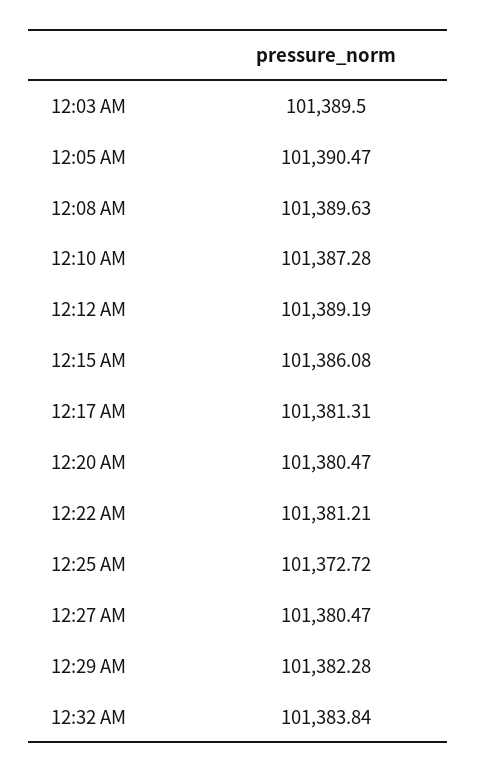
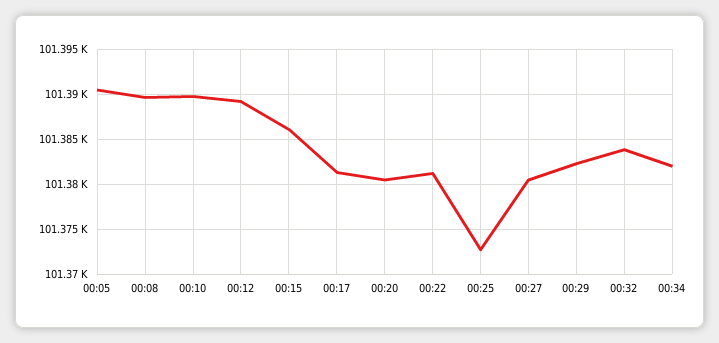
12:03 AM: 101389.5 -> none
12:10 AM: 101387.28 -> 101390
00:34: none -> 101382

